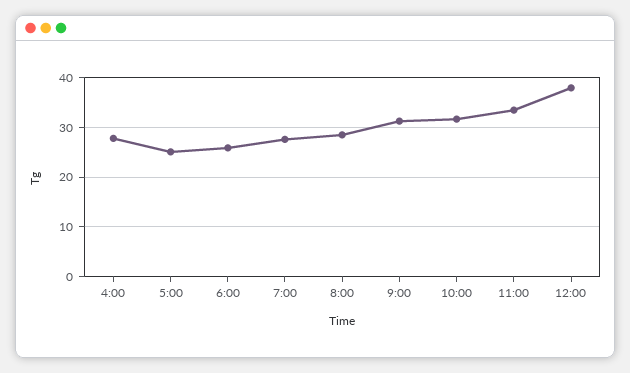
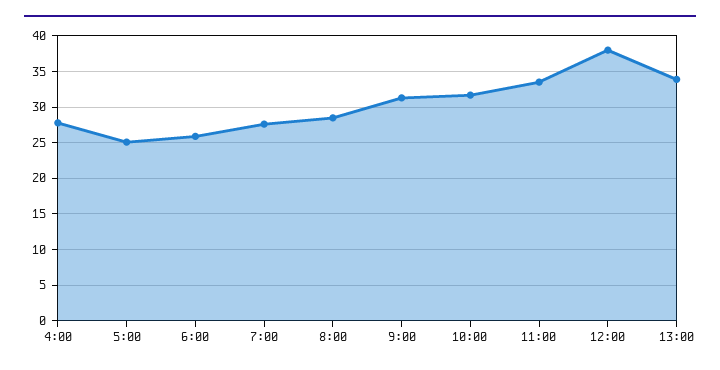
13:00: none -> 34

